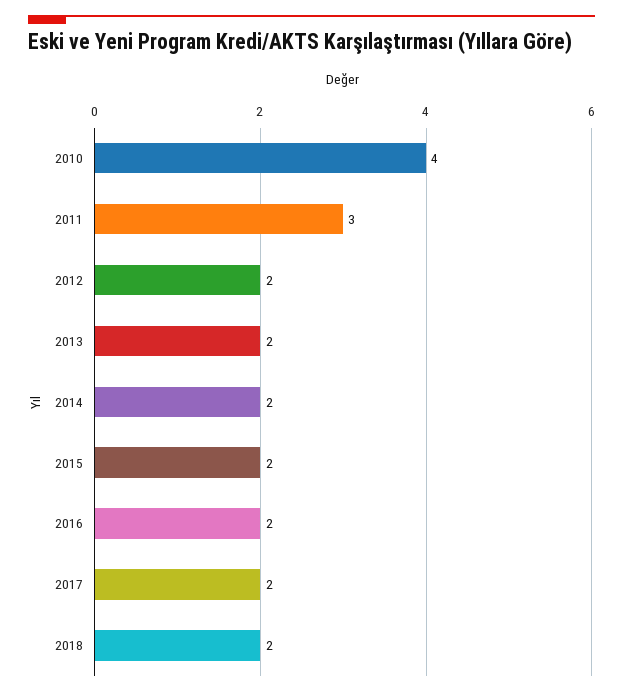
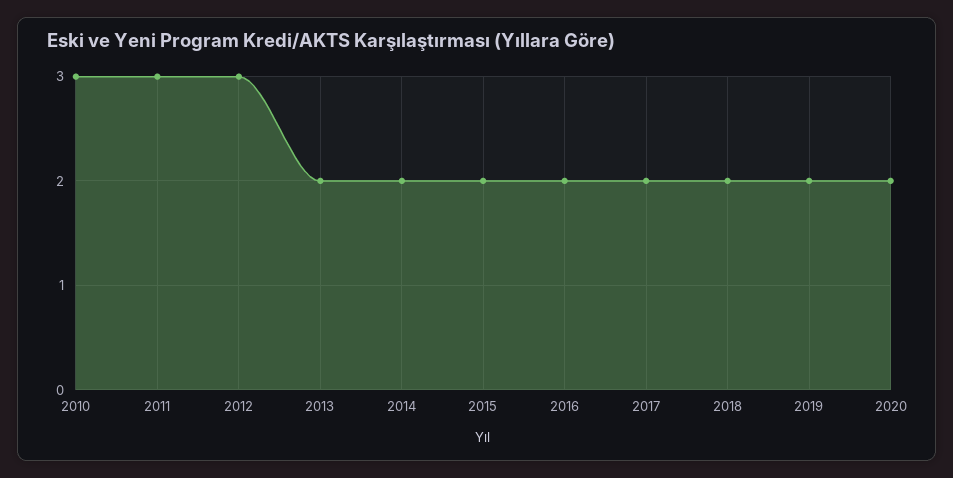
2010: 4 -> 3
2012: 2 -> 3
2019: none -> 2
2020: none -> 2

